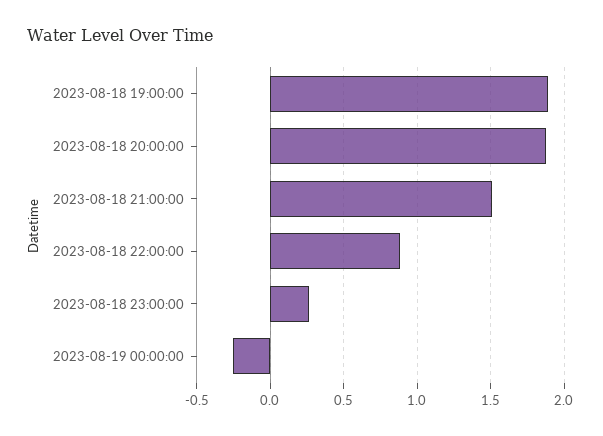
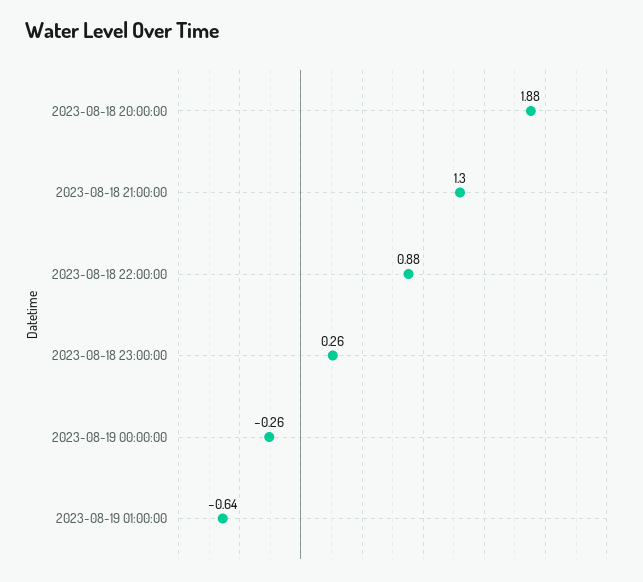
2023-08-18 19:00:00: 1.9 -> none
2023-08-18 21:00:00: 1.5 -> 1.3
2023-08-19 01:00:00: none -> -0.64

